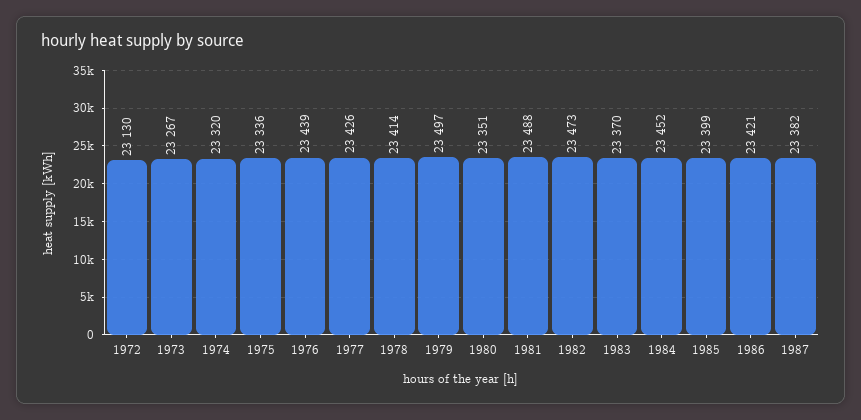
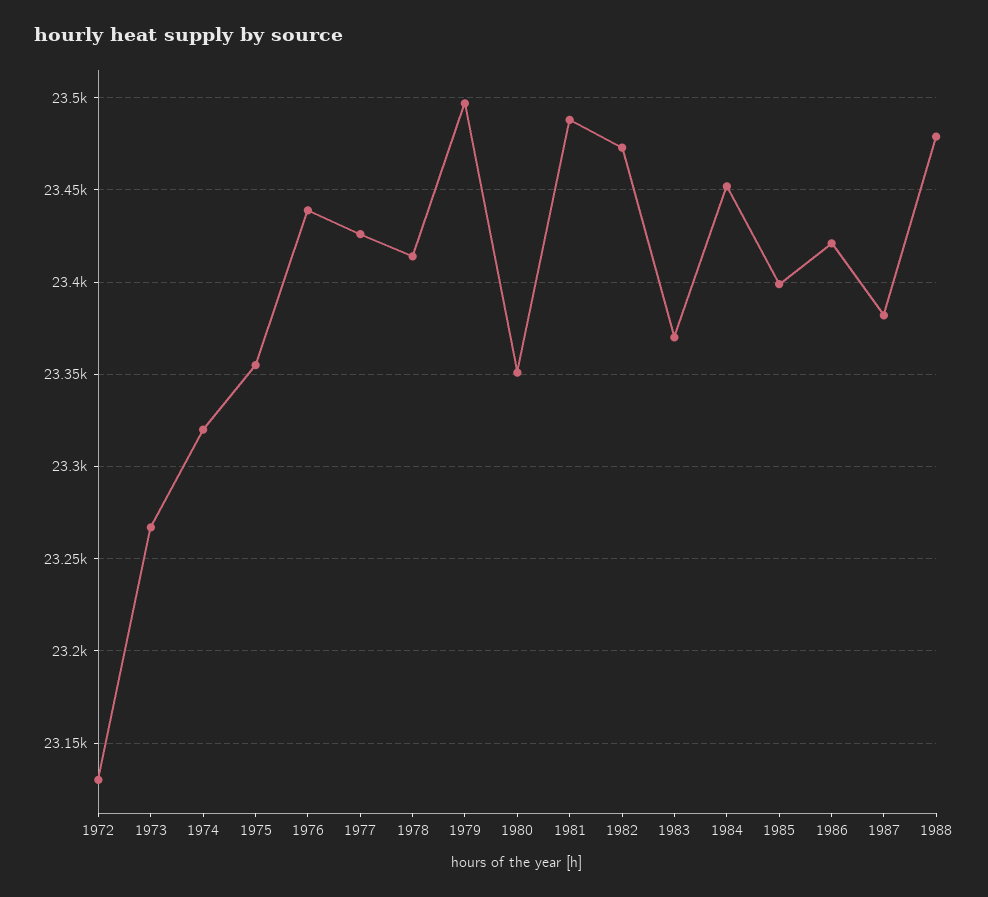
1975: 23336 -> 23355
1988: none -> 23480

